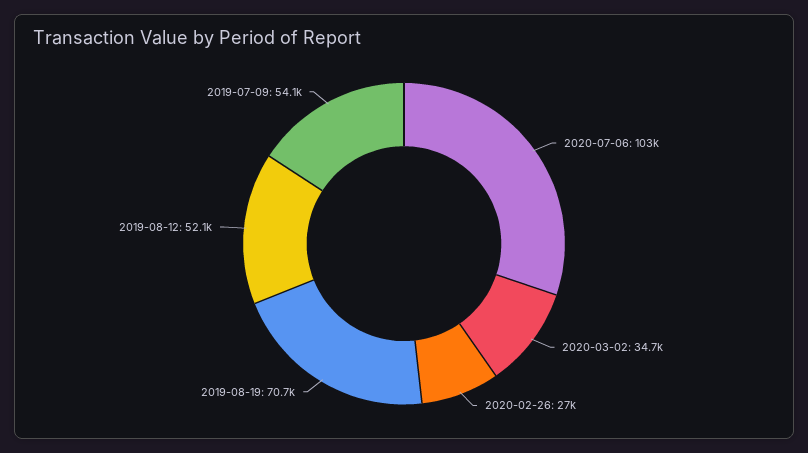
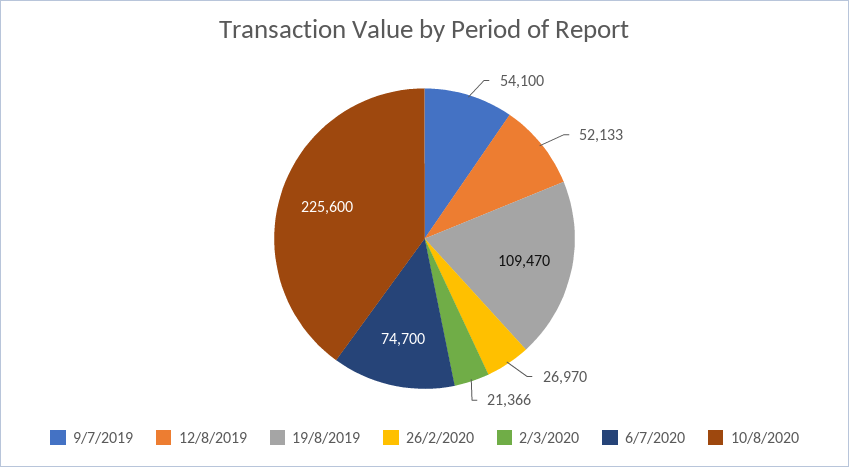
2020-07-06: 103000 -> 74700
2020-03-02: 34700 -> 21366
2019-08-19: 70700 -> 109470
10/8/2020: none -> 225600

